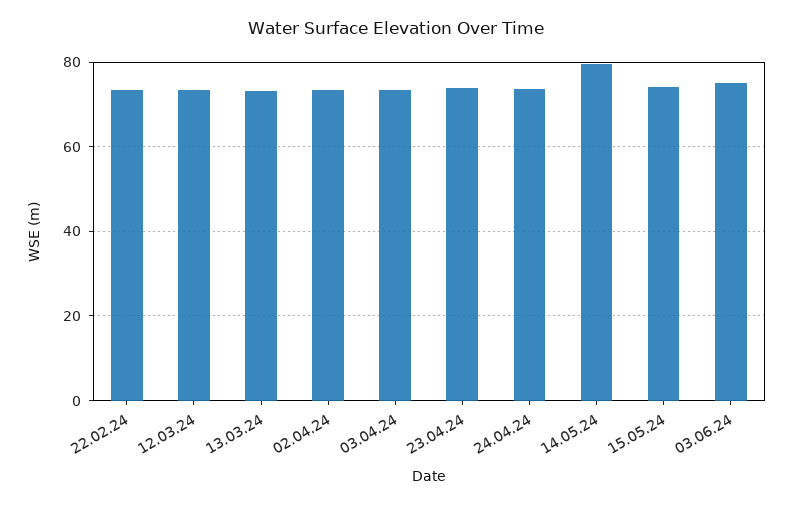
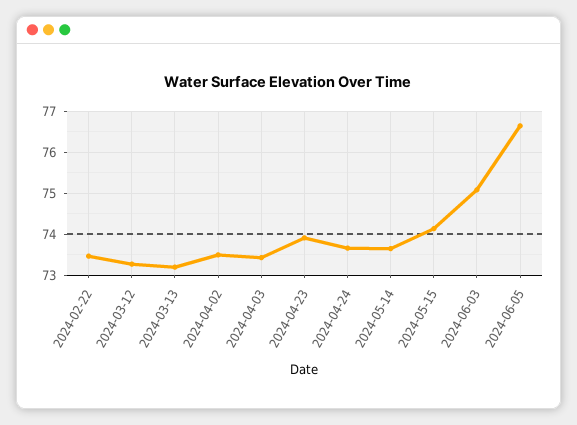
14.05.24: 80 -> 73.6
2024-06-05: none -> 76.6

